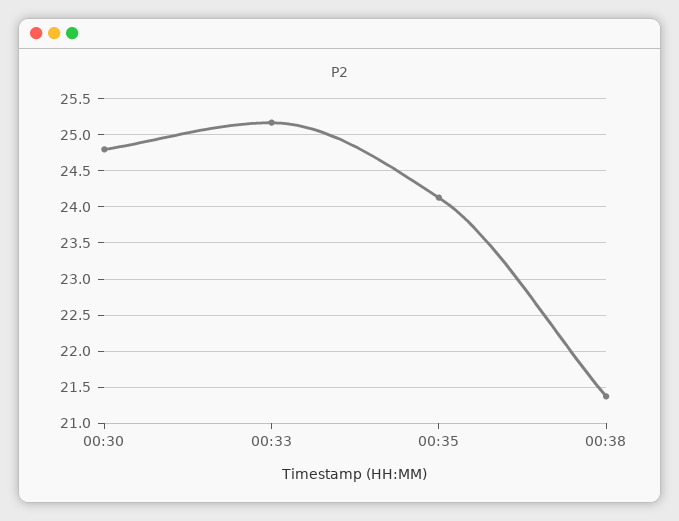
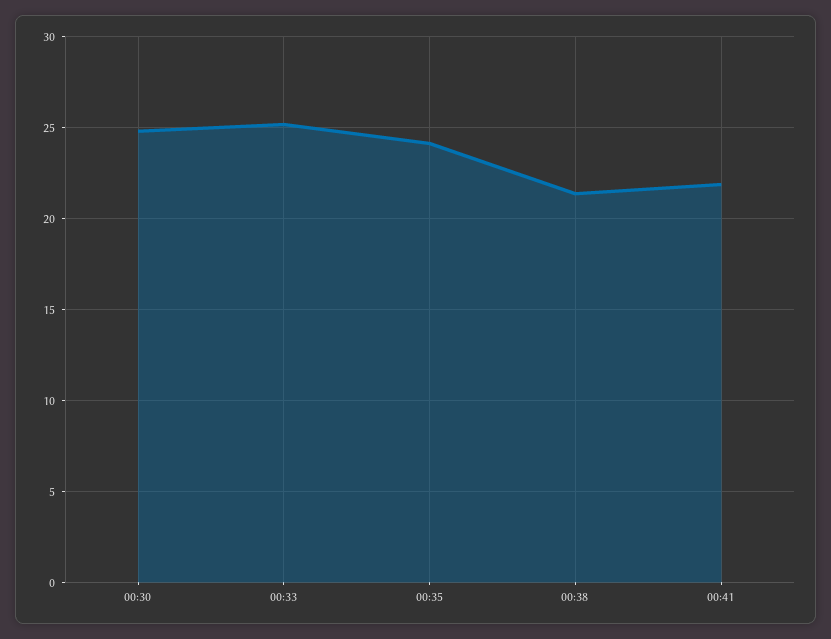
00:41: none -> 22

